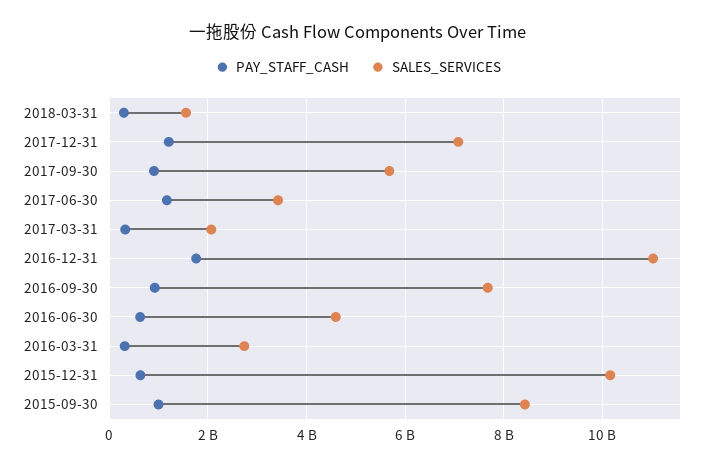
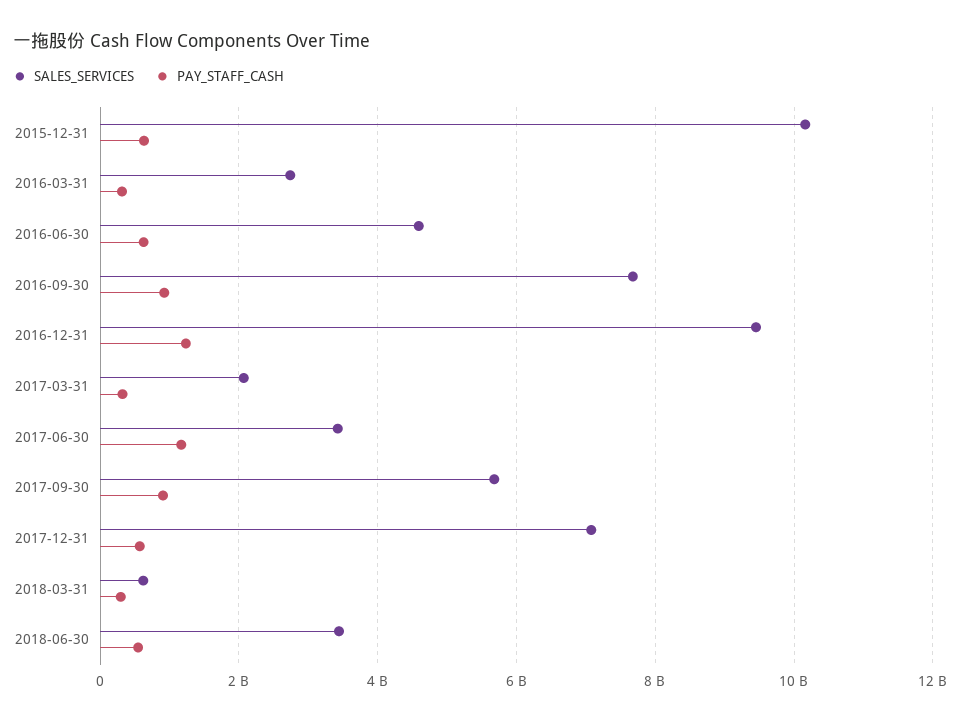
SALES_SERVICES, 2018-03-31: 1600000000 -> 600000000
PAY_STAFF_CASH, 2017-12-31: 1200000000 -> 600000000
PAY_STAFF_CASH, 2016-12-31: 1800000000 -> 1200000000
SALES_SERVICES, 2016-12-31: 11000000000 -> 9400000000
PAY_STAFF_CASH, 2015-09-30: 1000000000 -> none
SALES_SERVICES, 2015-09-30: 8400000000 -> none
SALES_SERVICES, 2018-06-30: none -> 3400000000
PAY_STAFF_CASH, 2018-06-30: none -> 600000000

